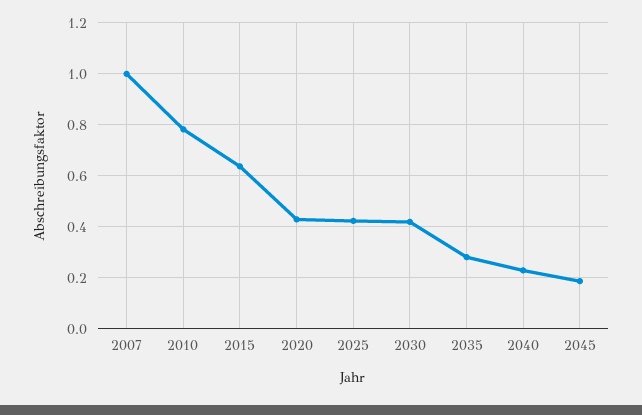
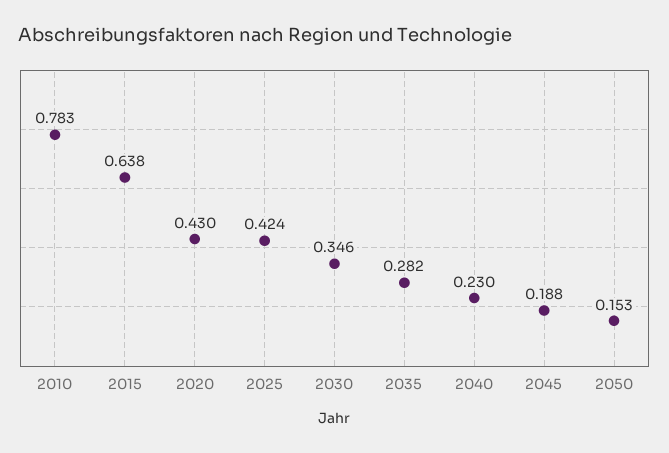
2007: 1 -> none
2030: 0.425 -> 0.346
2050: none -> 0.153

